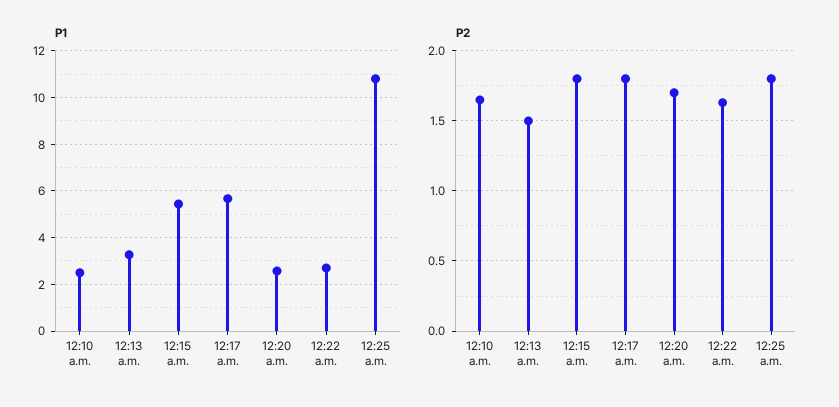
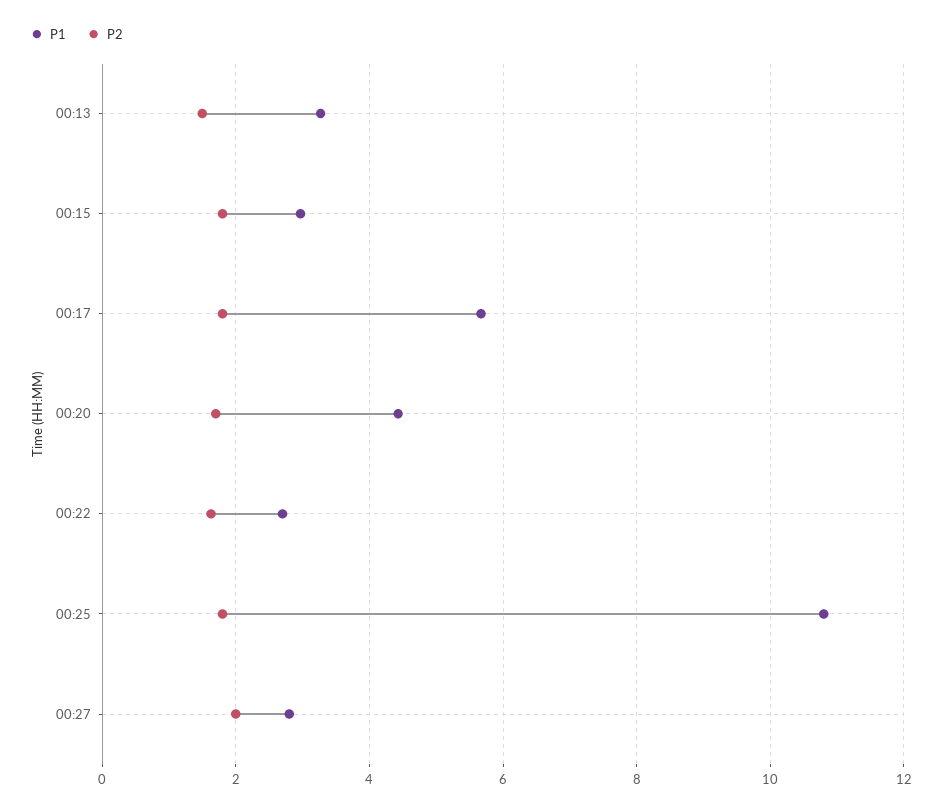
P1, 12:10 a.m.: 2.5 -> none
P1, 12:15 a.m.: 5.5 -> 3
P1, 12:20 a.m.: 2.5 -> 4.4
P2, 12:10 a.m.: 1.65 -> none
P1, 00:27: none -> 2.8
P2, 00:27: none -> 2

